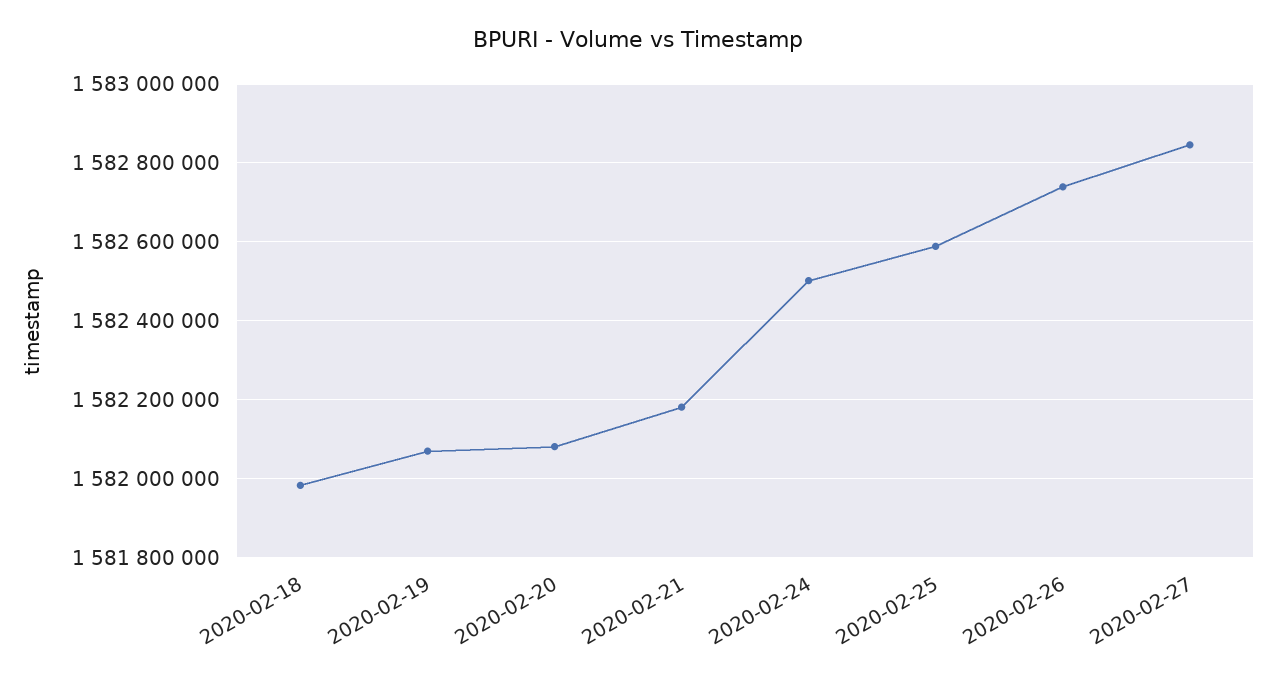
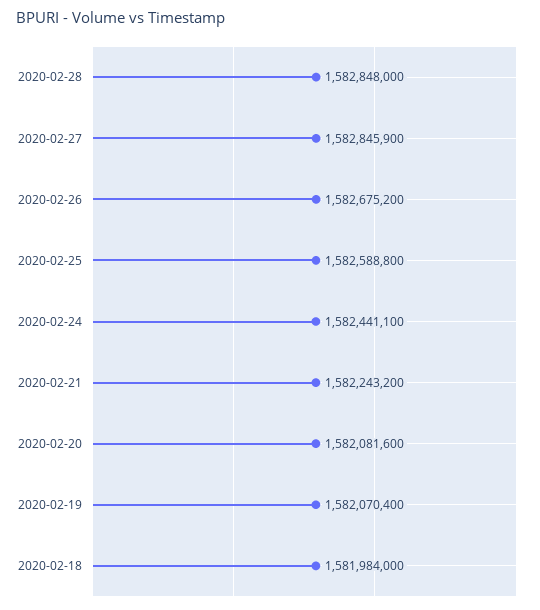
2020-02-21: 1582180000 -> 1582243200
2020-02-24: 1582500000 -> 1582441100
2020-02-26: 1582740000 -> 1582675200
2020-02-28: none -> 1582848000

